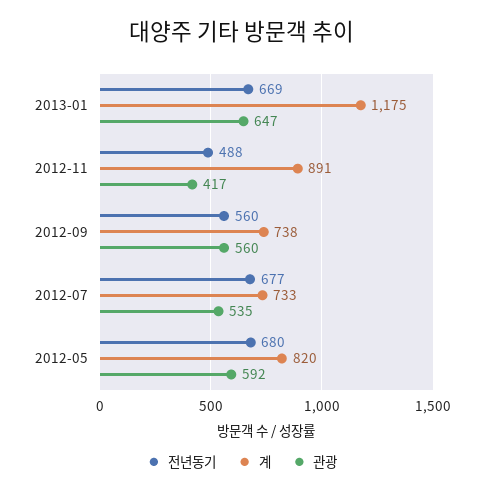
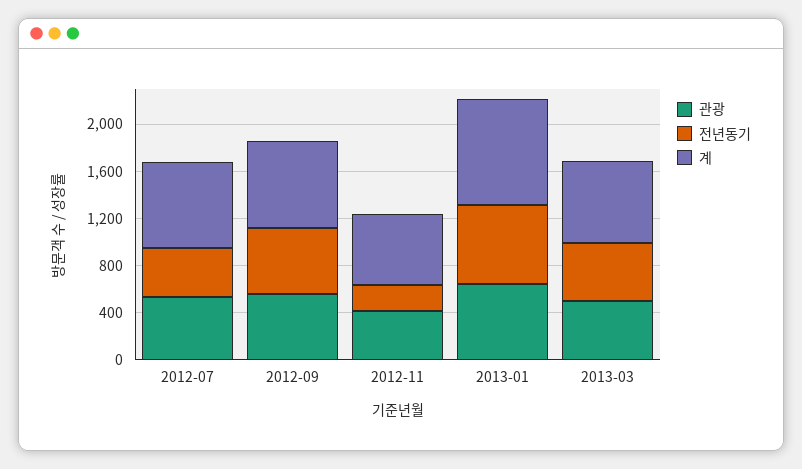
계, 2013-01: 1175 -> 900
전년동기, 2012-11: 488 -> 200
계, 2012-11: 891 -> 600
전년동기, 2012-07: 677 -> 400
전년동기, 2012-05: 680 -> none
계, 2012-05: 820 -> none
관광, 2012-05: 592 -> none
관광, 2013-03: none -> 500
전년동기, 2013-03: none -> 500
계, 2013-03: none -> 700

